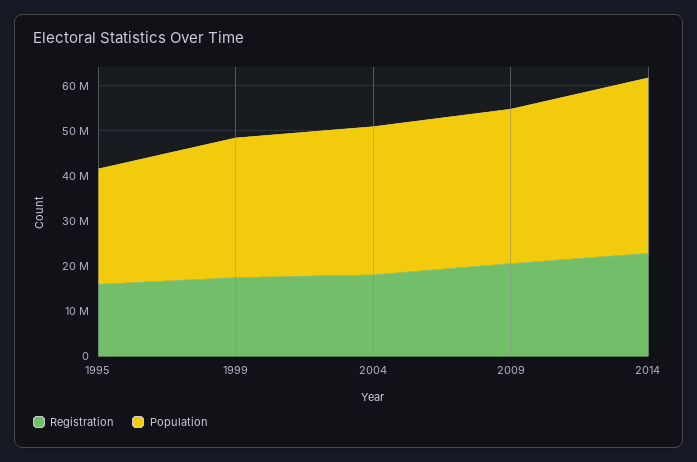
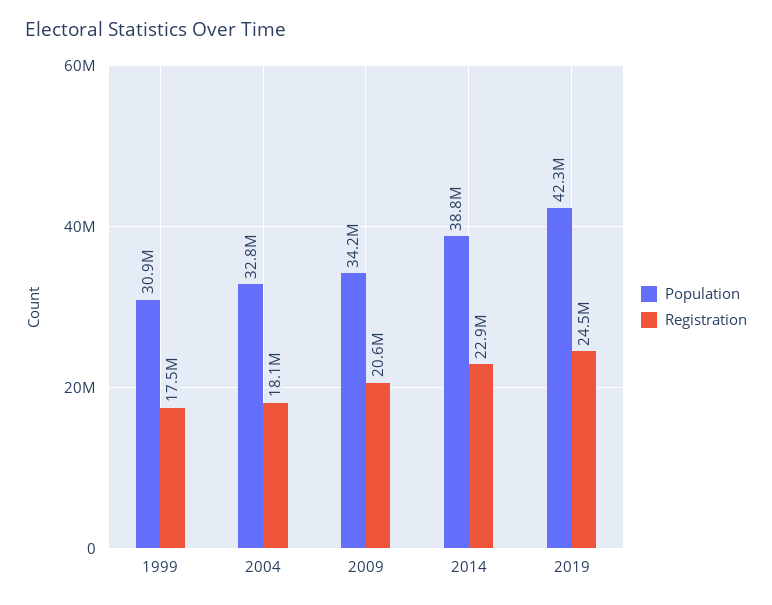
Registration, 1995: 16000000 -> none
Population, 1995: 26000000 -> none
Population, 2019: none -> 42300000
Registration, 2019: none -> 24500000

